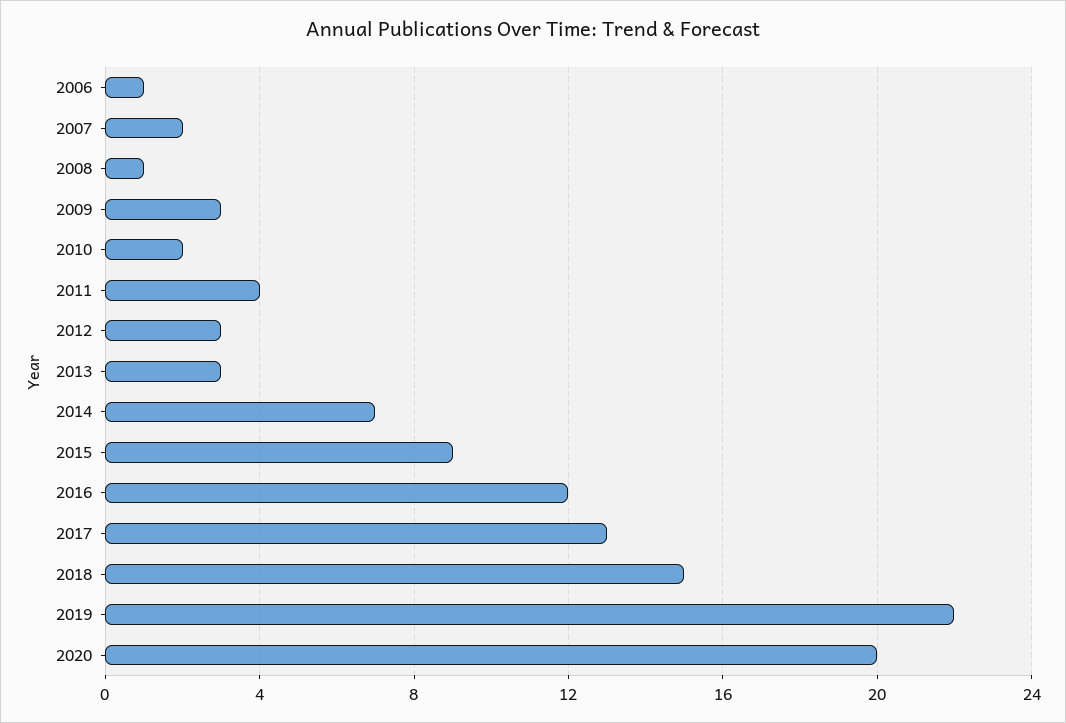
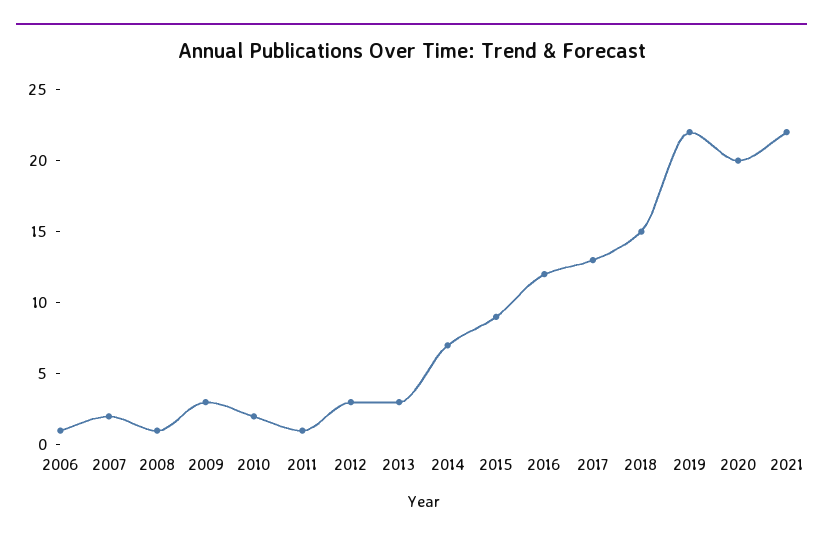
2011: 4 -> 1
2021: none -> 22

